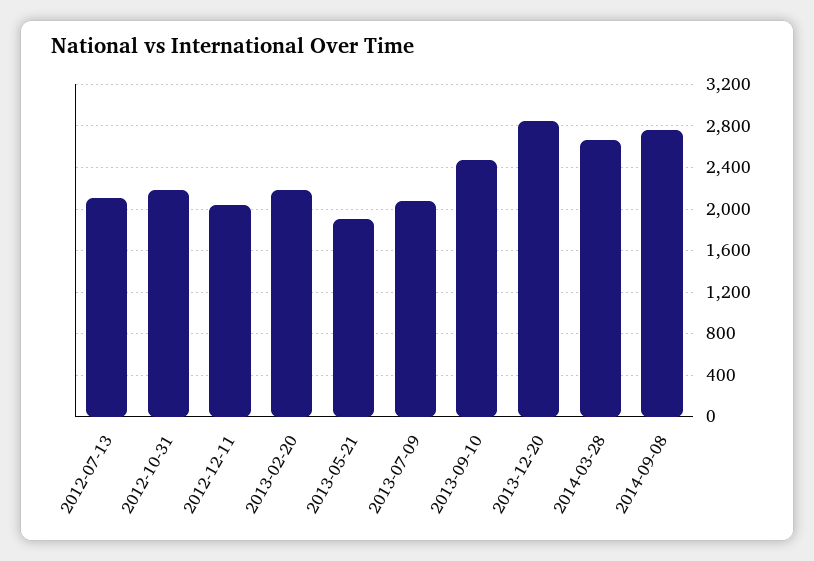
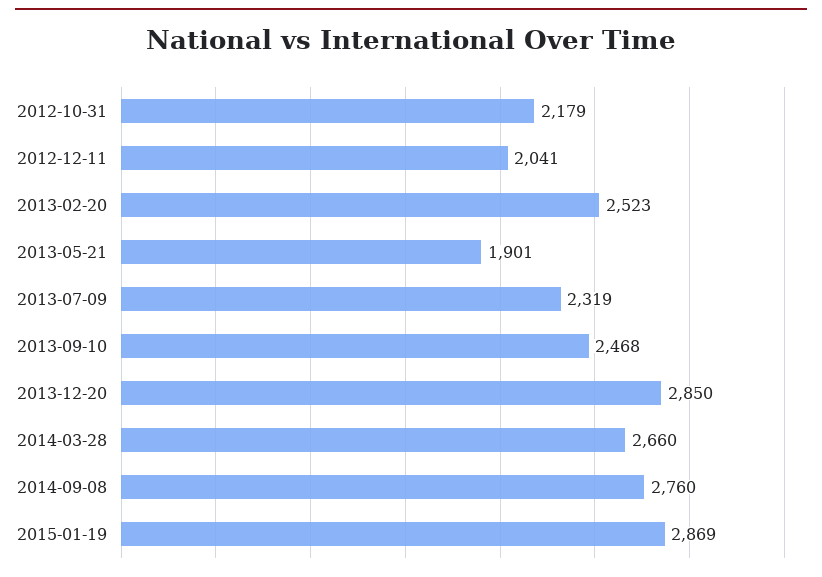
2012-07-13: 2100 -> none
2013-02-20: 2200 -> 2523
2013-07-09: 2100 -> 2319
2015-01-19: none -> 2869

